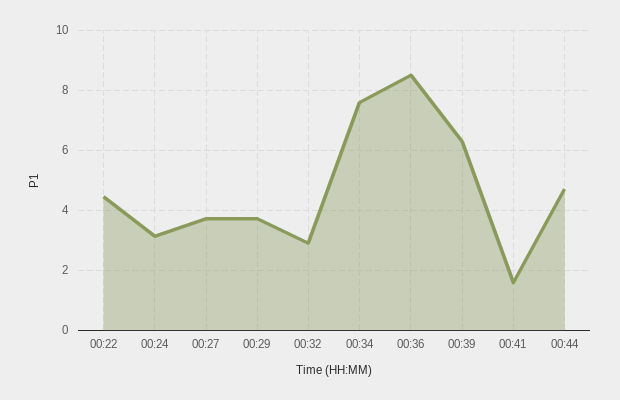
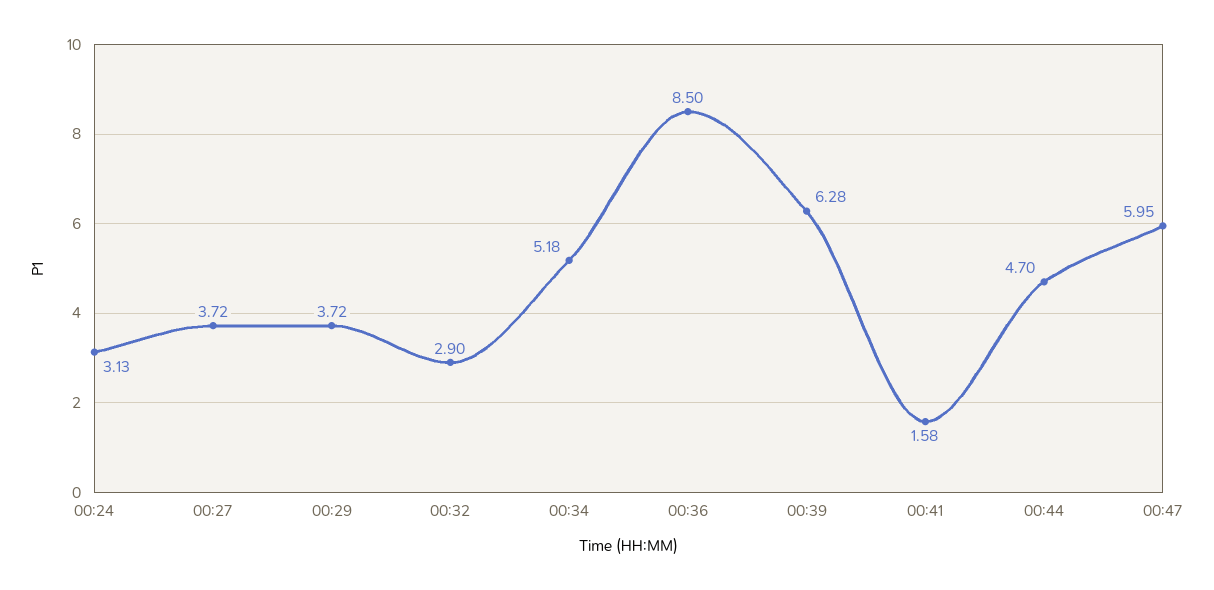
00:22: 4.4 -> none
00:34: 7.6 -> 5.18
00:47: none -> 5.95

